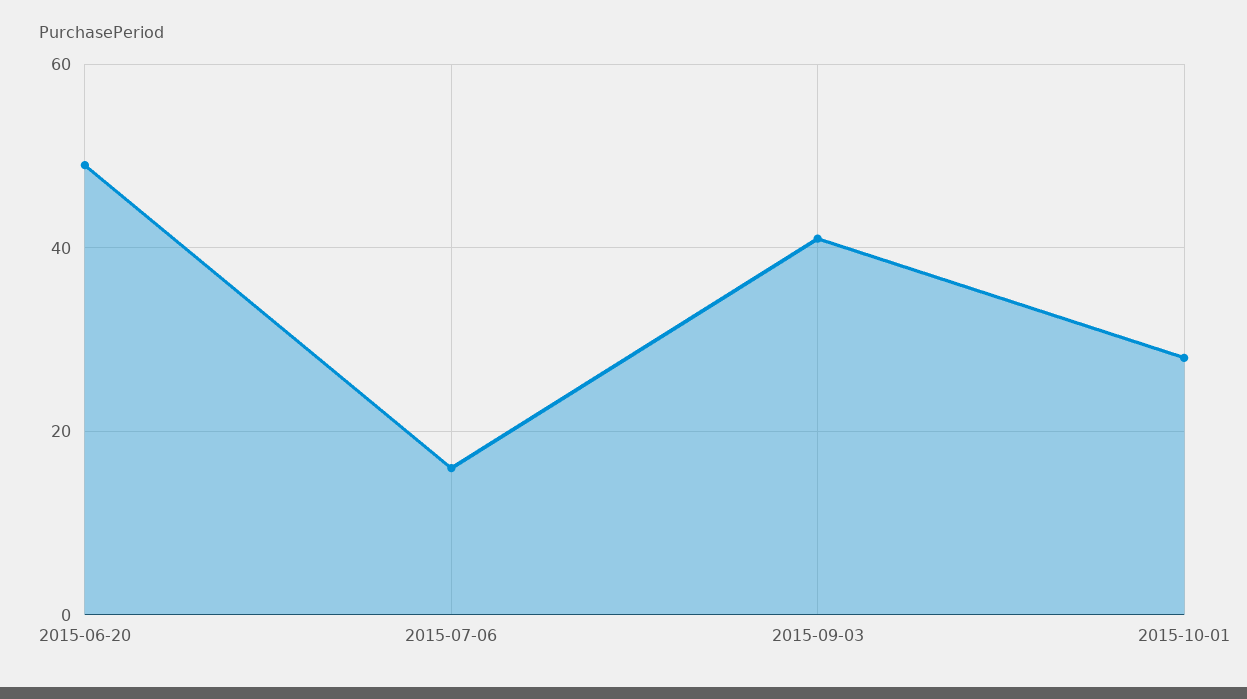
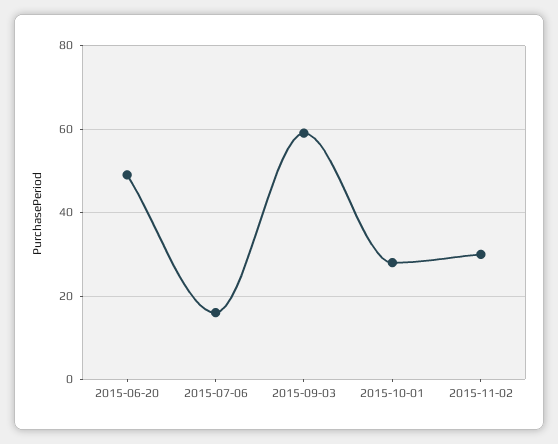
2015-09-03: 40 -> 60
2015-11-02: none -> 30

